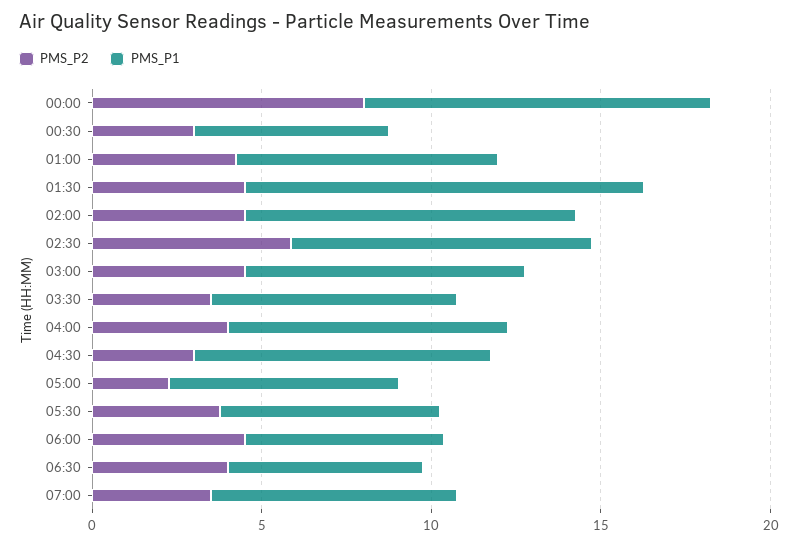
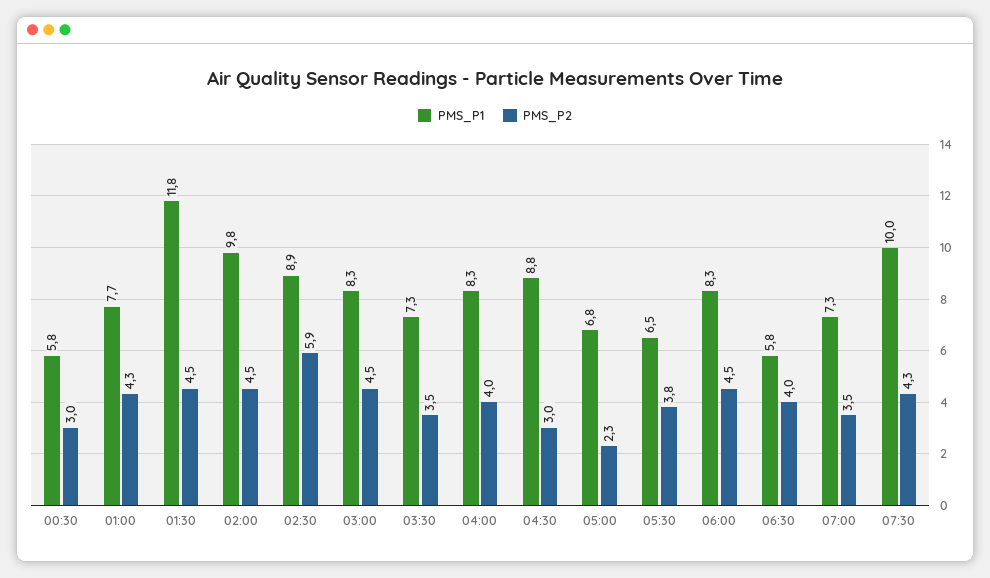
PMS_P2, 00:00: 8 -> none
PMS_P1, 00:00: 10 -> none
PMS_P1, 06:00: 6 -> 8.3
PMS_P1, 07:30: none -> 10
PMS_P2, 07:30: none -> 4.3

